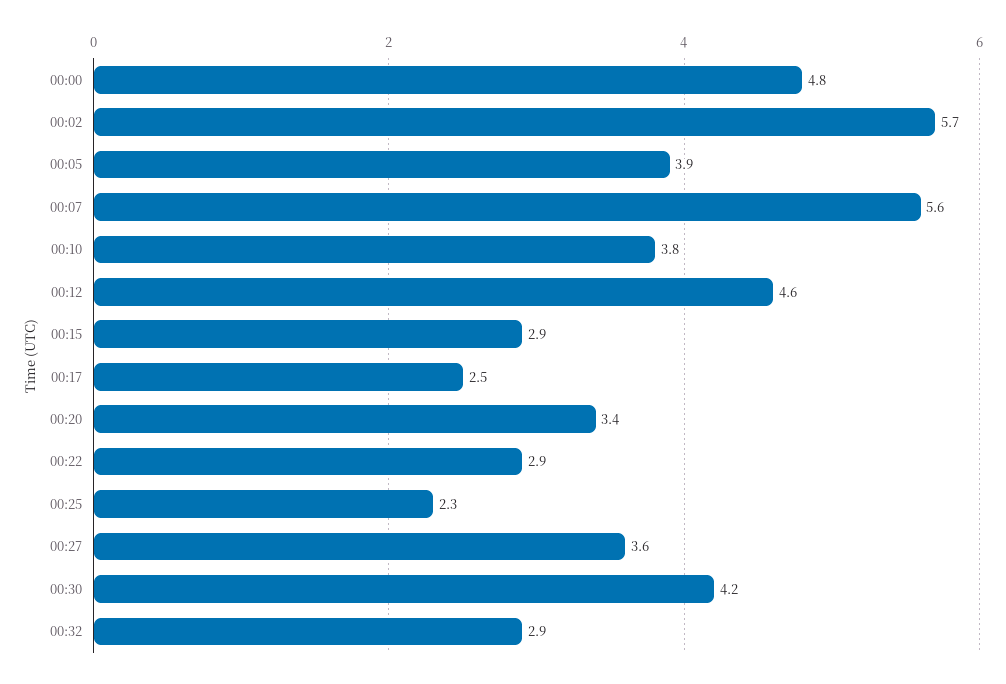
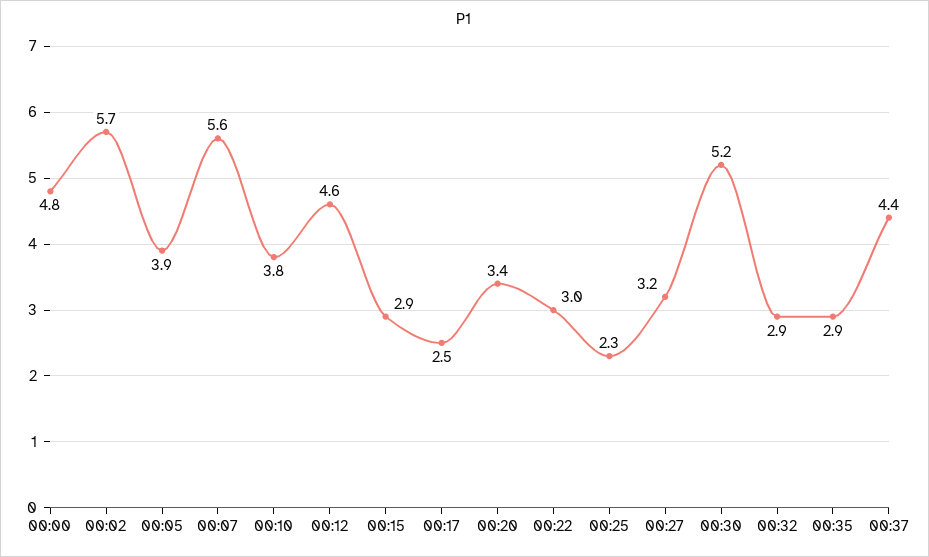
00:22: 2.9 -> 3
00:27: 3.6 -> 3.2
00:30: 4.2 -> 5.2
00:35: none -> 2.9
00:37: none -> 4.4

